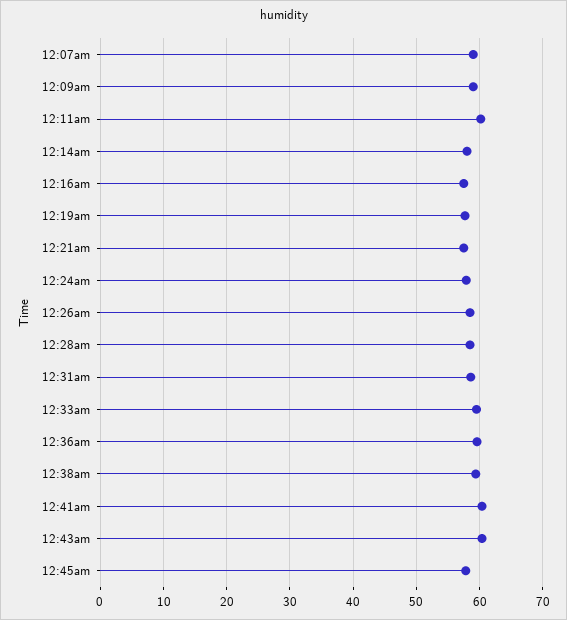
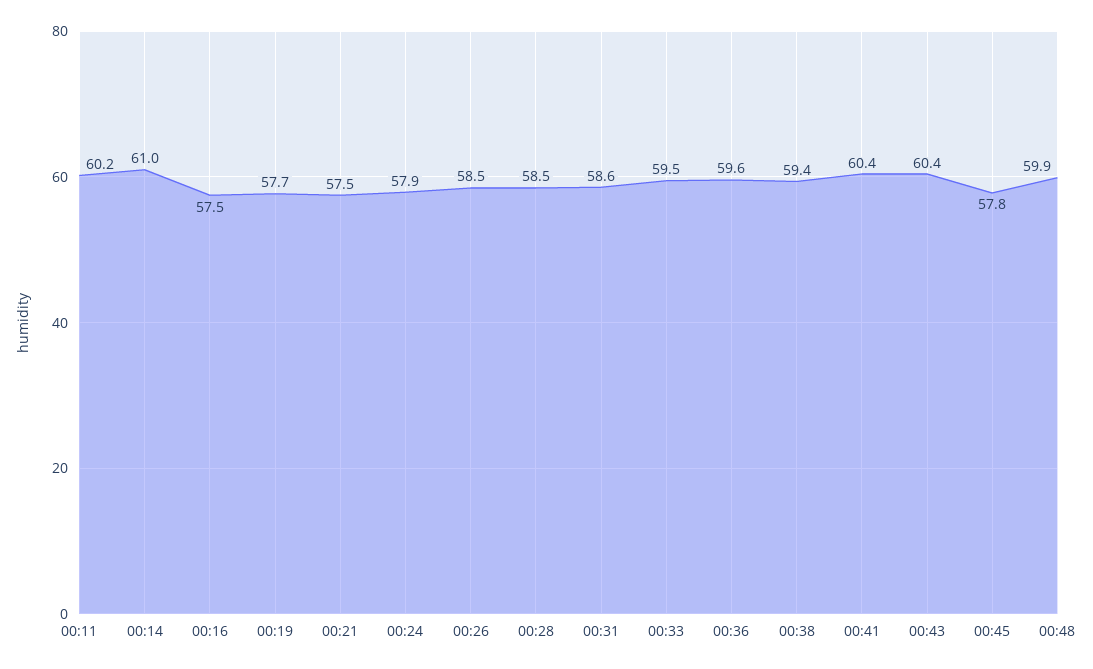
12:07am: 59 -> none
12:09am: 59 -> none
12:14am: 58 -> 61
00:48: none -> 59.9

